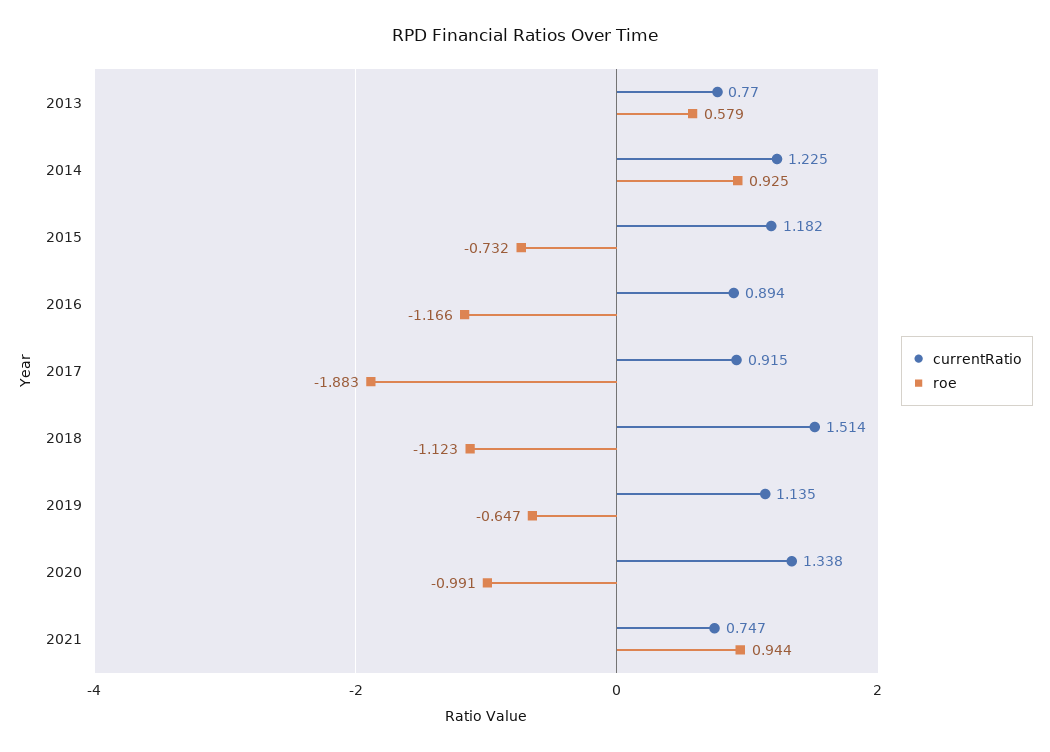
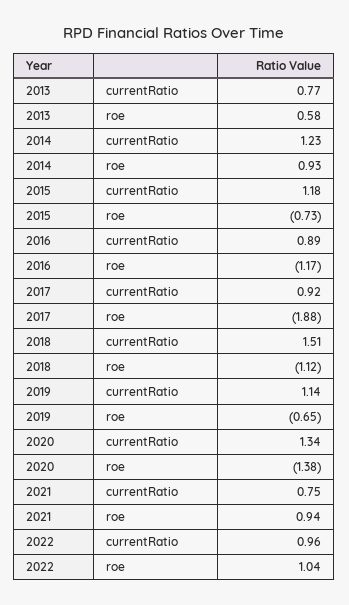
roe, 2020: -0.991 -> -1.38
currentRatio, 2022: none -> 0.96
roe, 2022: none -> 1.04

